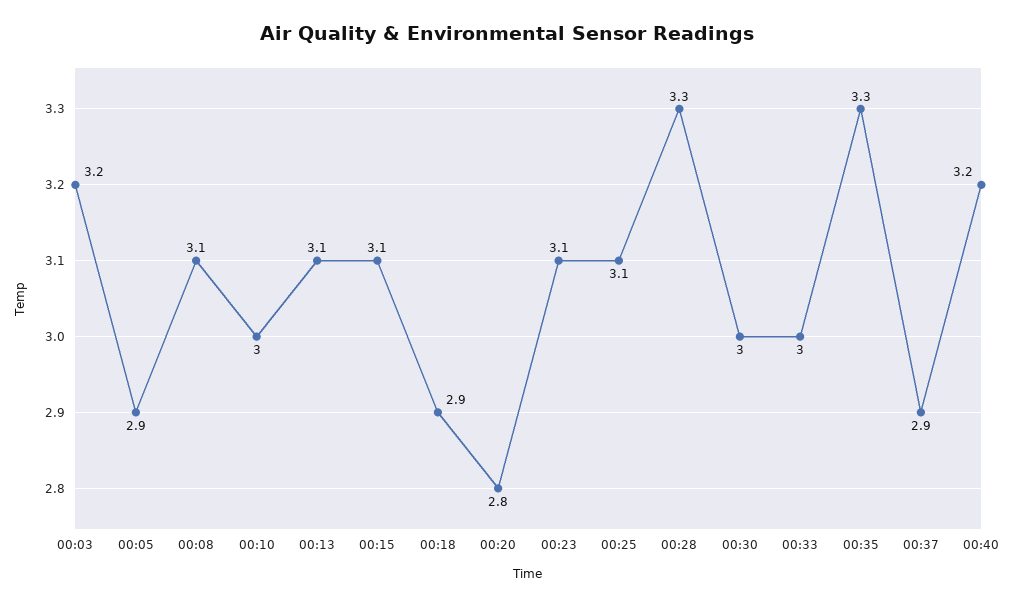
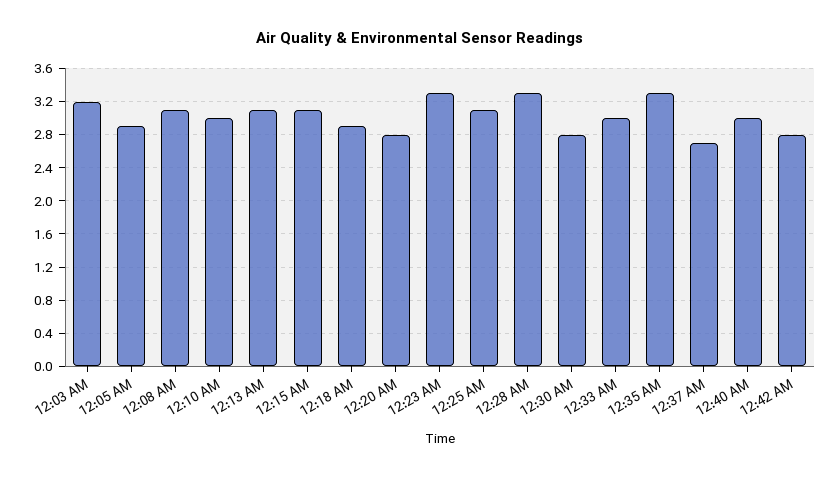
00:23: 3.1 -> 3.3
00:30: 3 -> 2.8
00:37: 2.9 -> 2.7
00:40: 3.2 -> 3
12:42 AM: none -> 2.8

